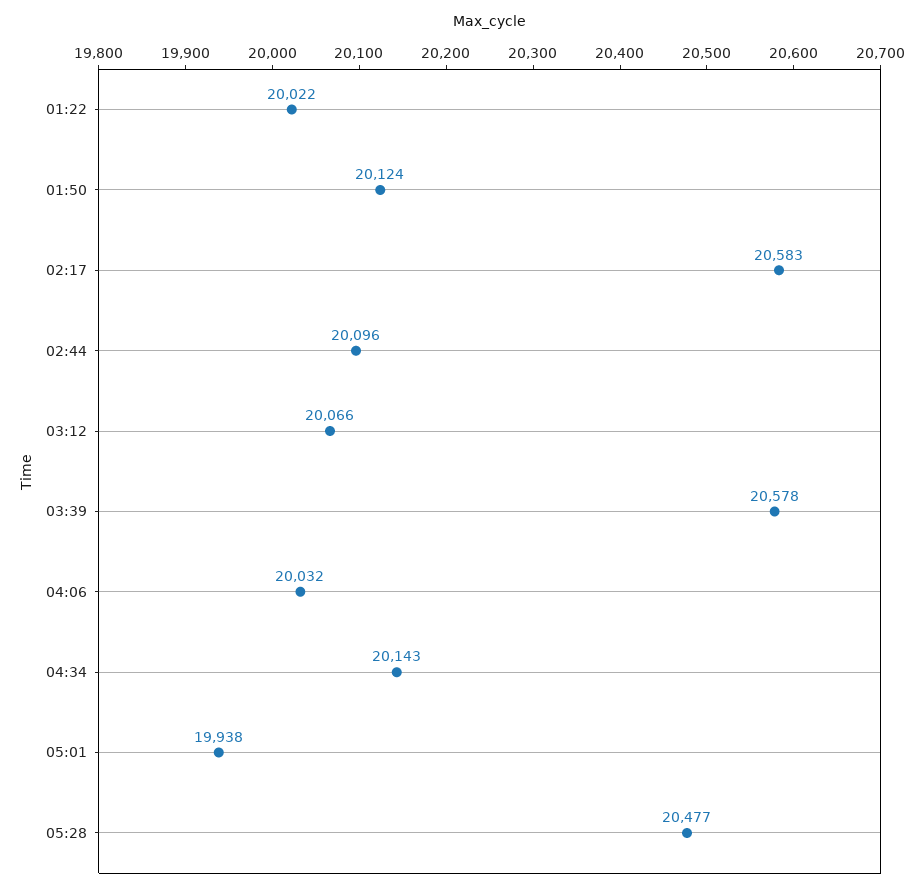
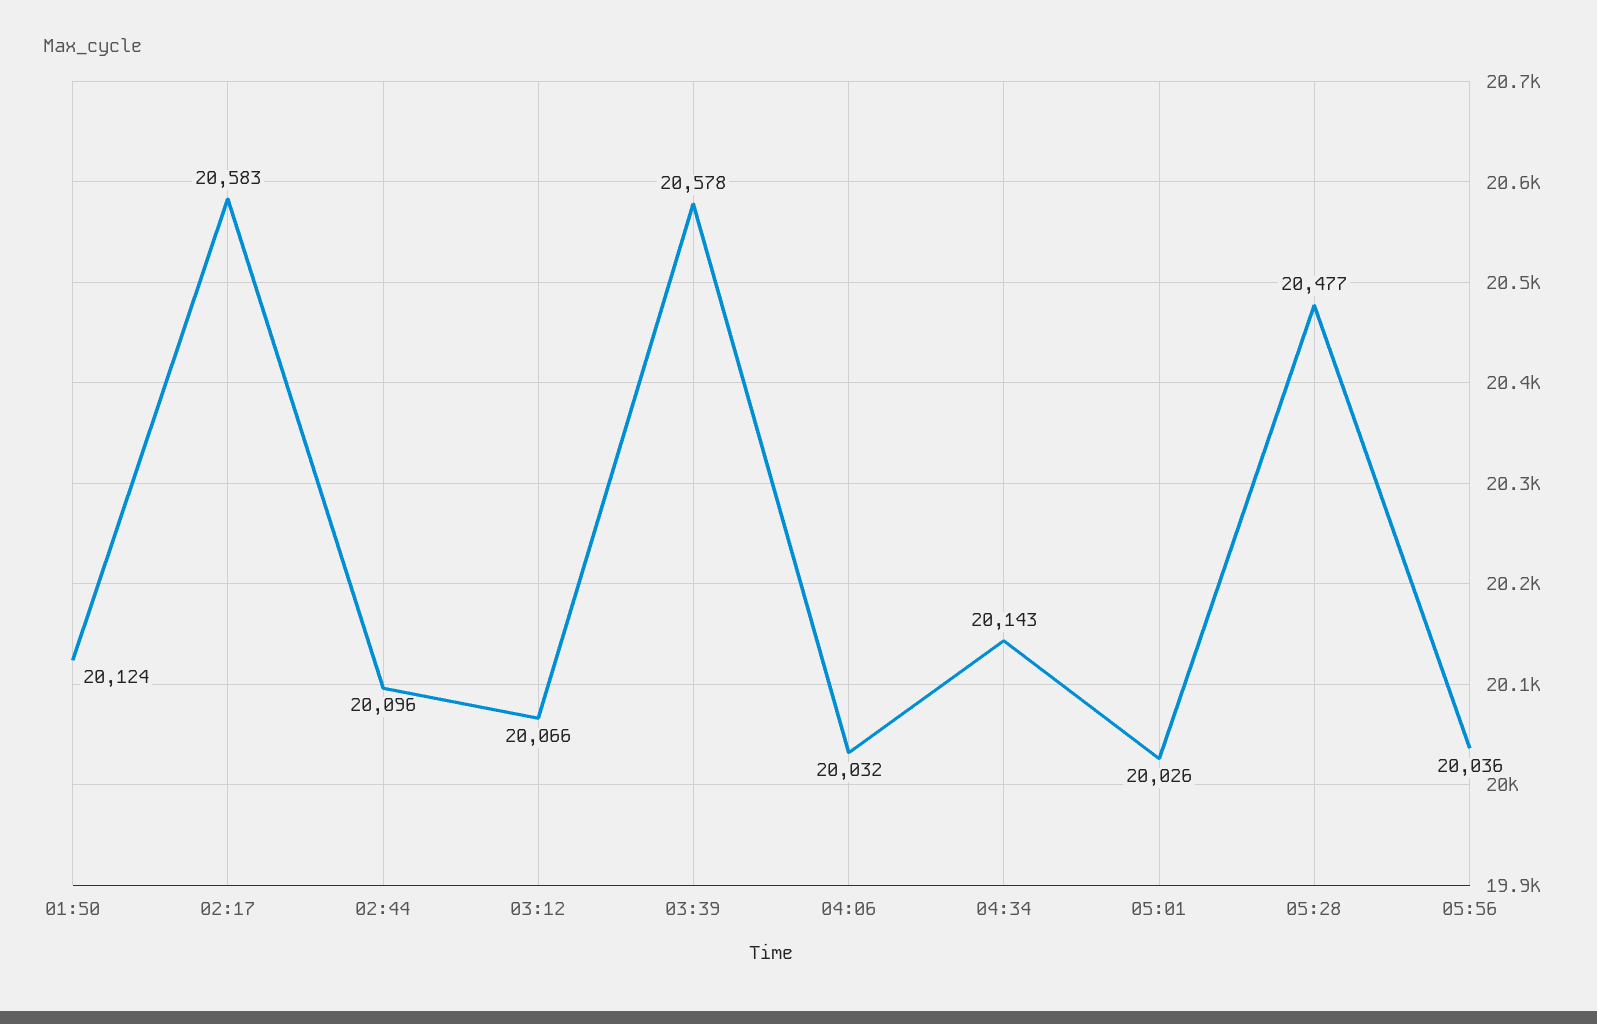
01:22: 20022 -> none
05:01: 19938 -> 20026
05:56: none -> 20036

